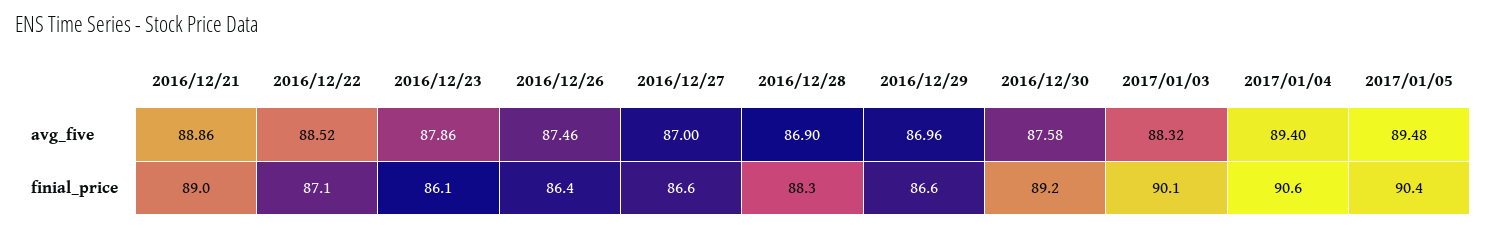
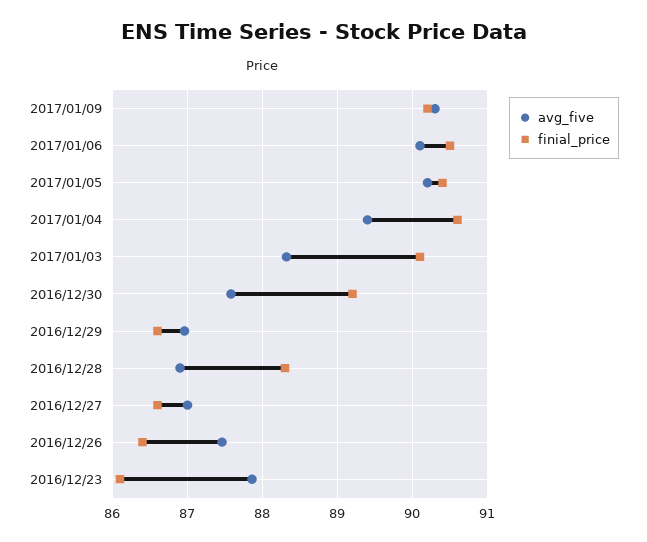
avg_five, 2016/12/21: 88.86 -> none
avg_five, 2016/12/22: 88.52 -> none
avg_five, 2017/01/05: 89.48 -> 90.2
finial_price, 2016/12/21: 89 -> none
finial_price, 2016/12/22: 87.1 -> none
avg_five, 2017/01/09: none -> 90.3
finial_price, 2017/01/09: none -> 90.2
avg_five, 2017/01/06: none -> 90.1
finial_price, 2017/01/06: none -> 90.5

